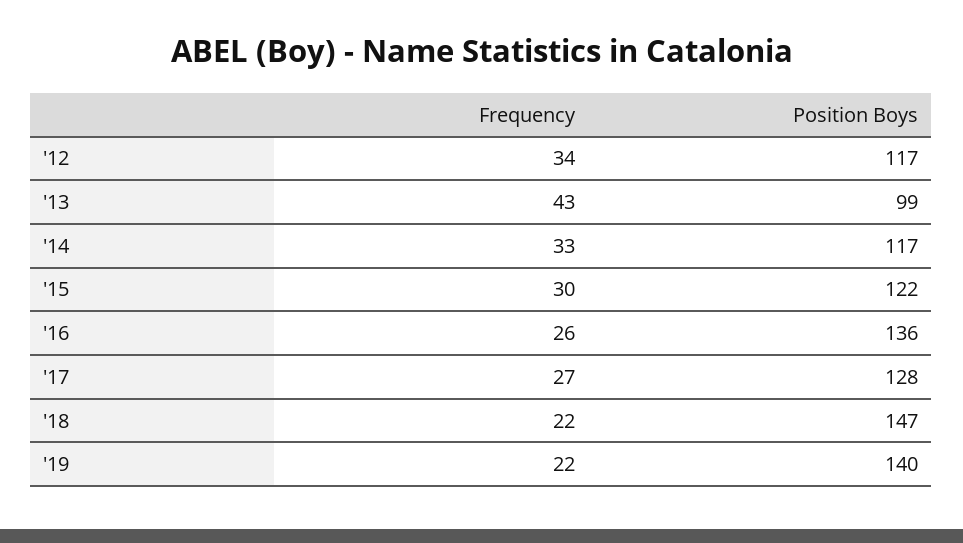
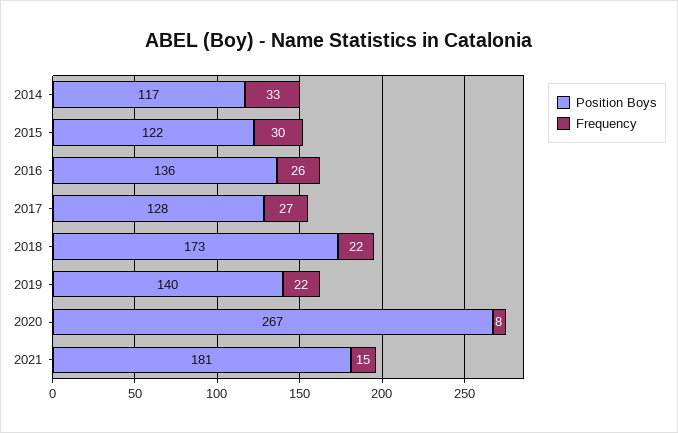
Frequency, '12: 34 -> none
Position Boys, '12: 117 -> none
Frequency, '13: 43 -> none
Position Boys, '13: 99 -> none
Position Boys, '18: 147 -> 173
Position Boys, 2020: none -> 267
Frequency, 2020: none -> 8
Position Boys, 2021: none -> 181
Frequency, 2021: none -> 15

